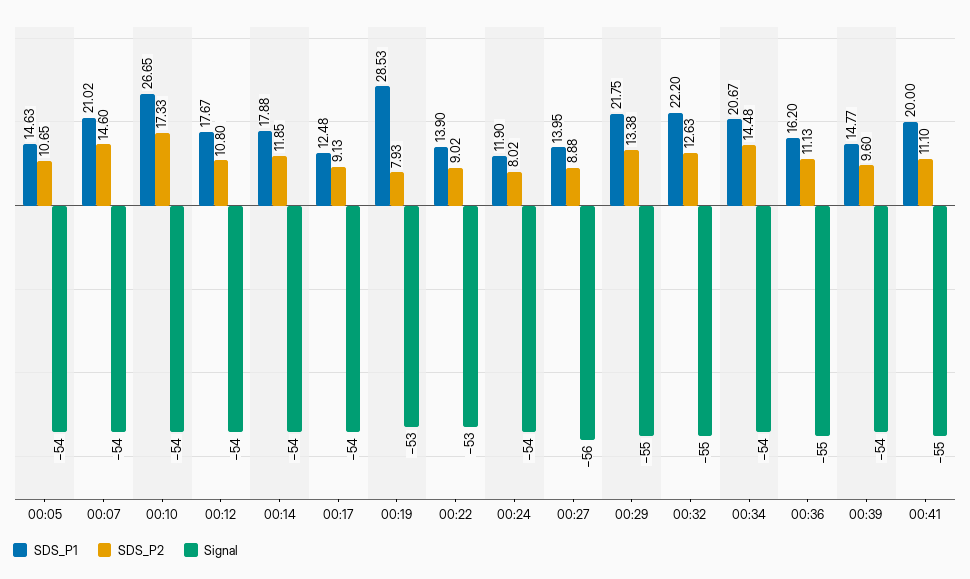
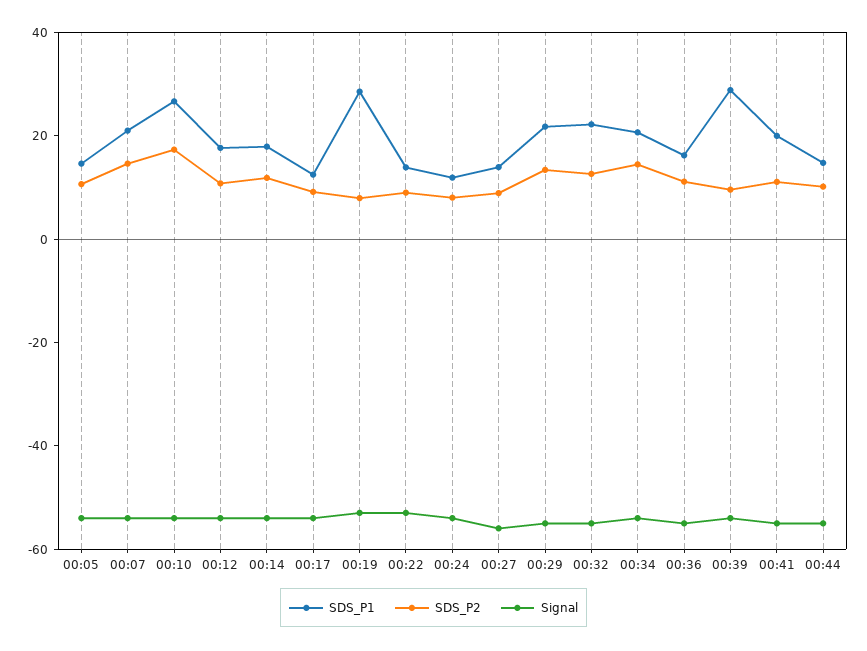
SDS_P1, 00:39: 14.77 -> 30
SDS_P1, 00:44: none -> 15
SDS_P2, 00:44: none -> 10
Signal, 00:44: none -> -55

